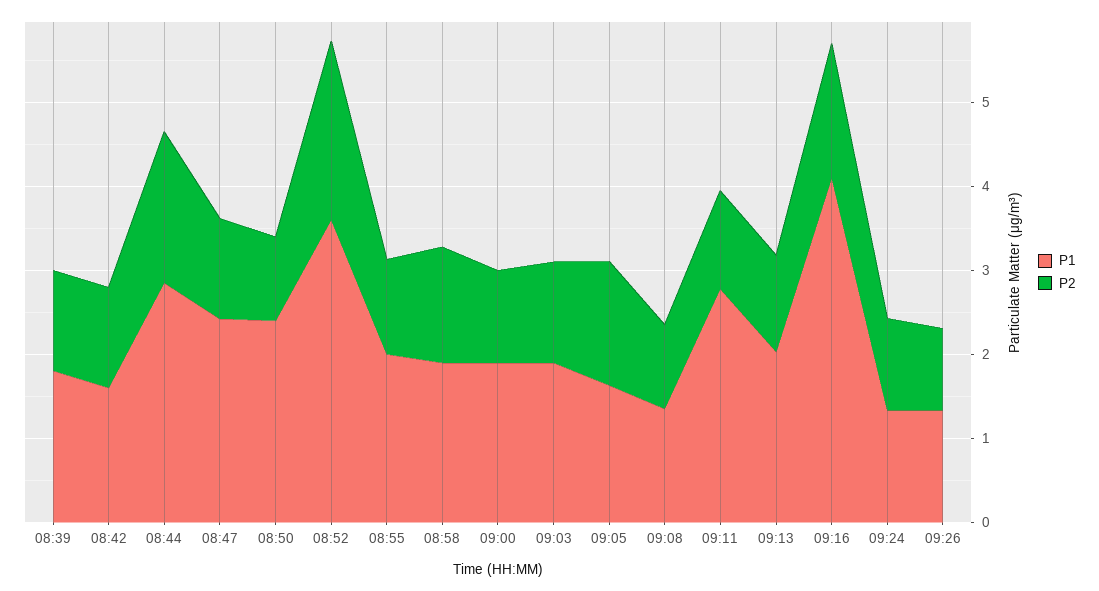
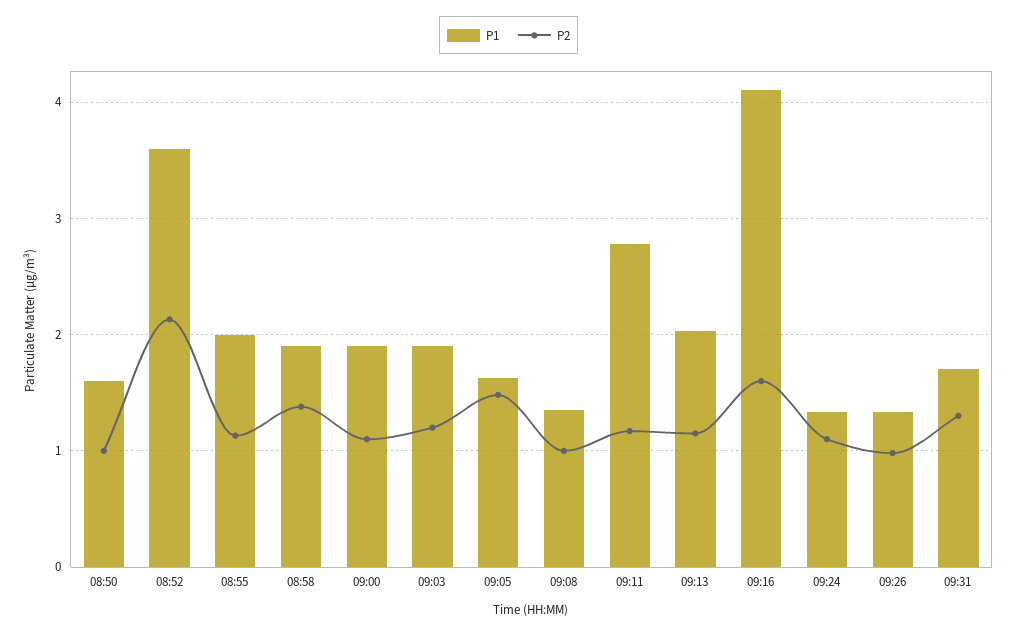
P1, 08:39: 1.8 -> none
P2, 08:39: 1.2 -> none
P1, 08:42: 1.6 -> none
P2, 08:42: 1.2 -> none
P1, 08:44: 2.8 -> none
P2, 08:44: 1.8 -> none
P1, 08:47: 2.4 -> none
P2, 08:47: 1.2 -> none
P1, 08:50: 2.4 -> 1.6
P1, 09:31: none -> 1.7
P2, 09:31: none -> 1.3

